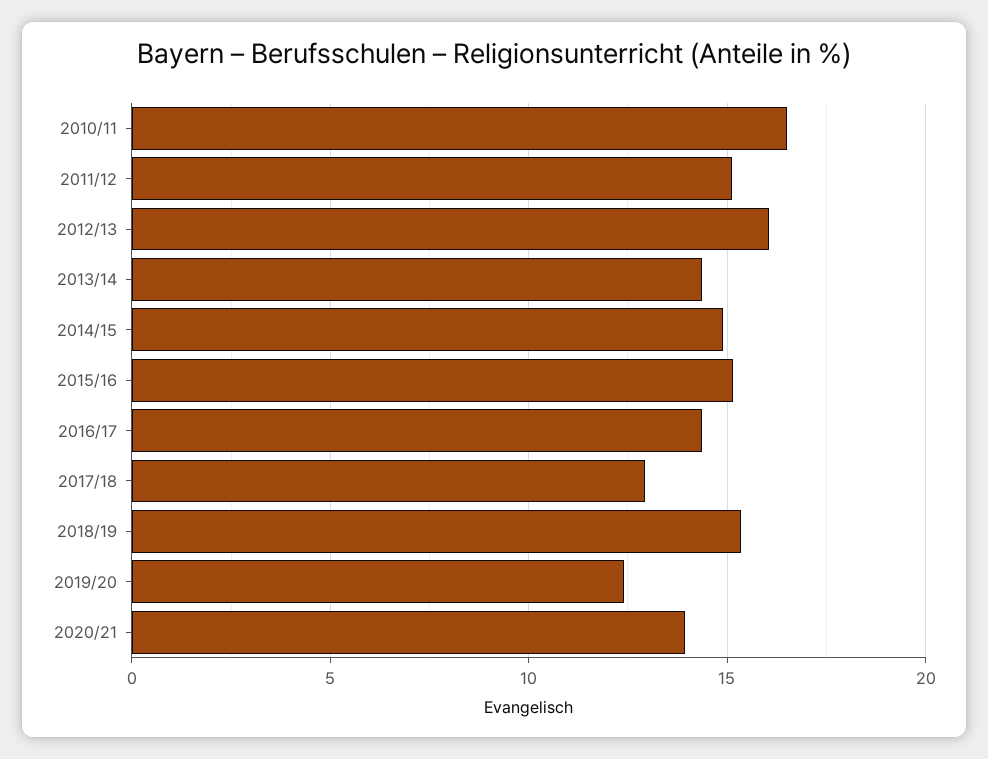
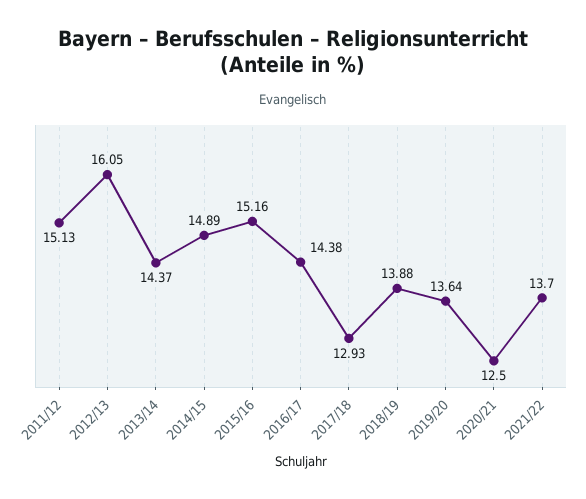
2010/11: 16.5 -> none
2018/19: 15.5 -> 13.88
2019/20: 12.5 -> 13.64
2020/21: 14 -> 12.5
2021/22: none -> 13.7

